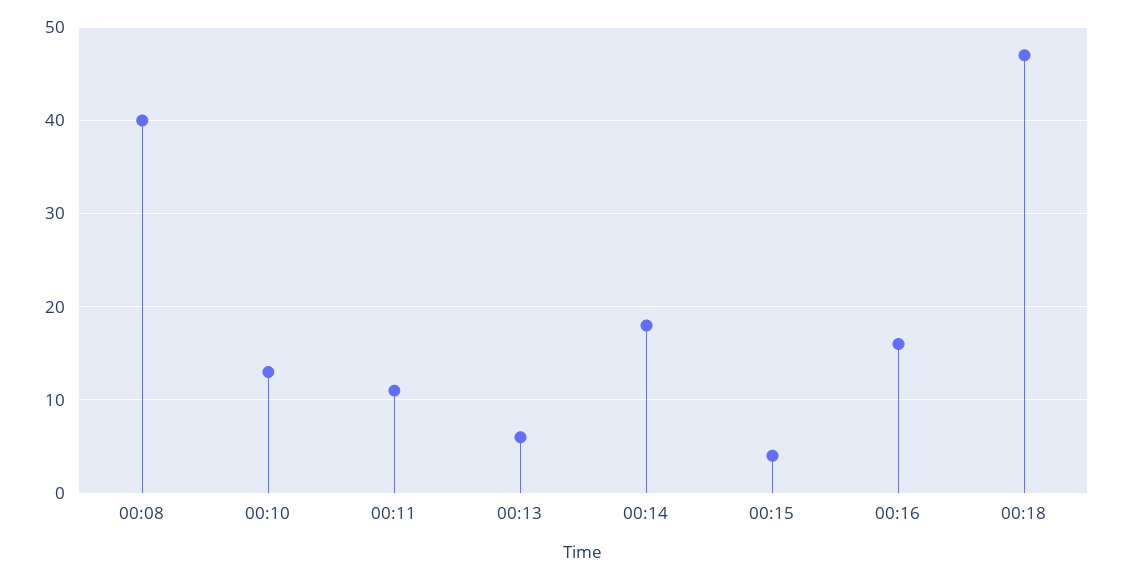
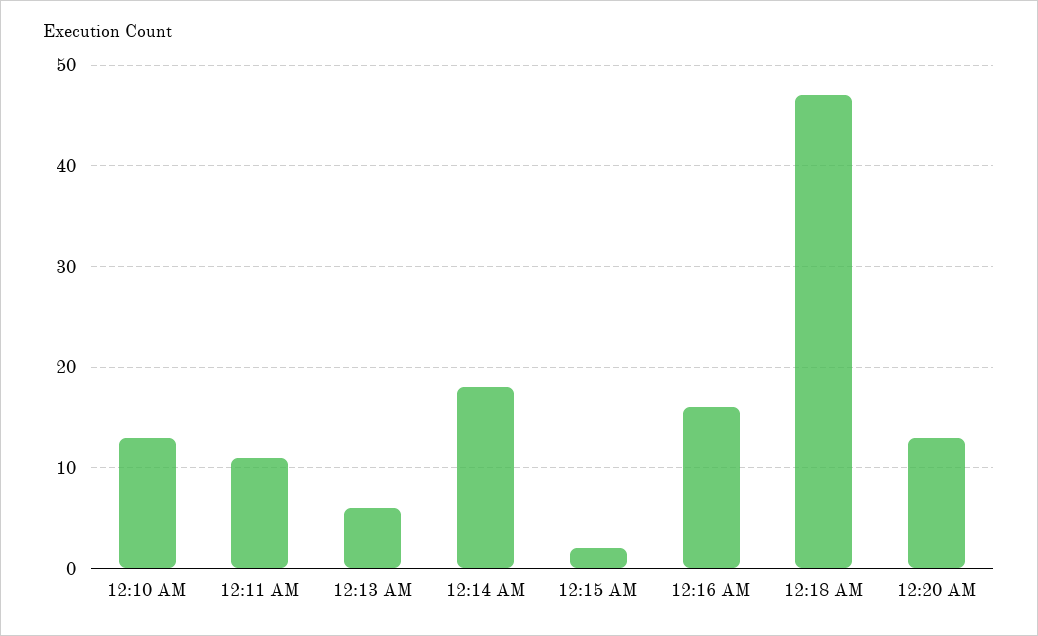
00:08: 40 -> none
00:15: 4 -> 2
12:20 AM: none -> 13

